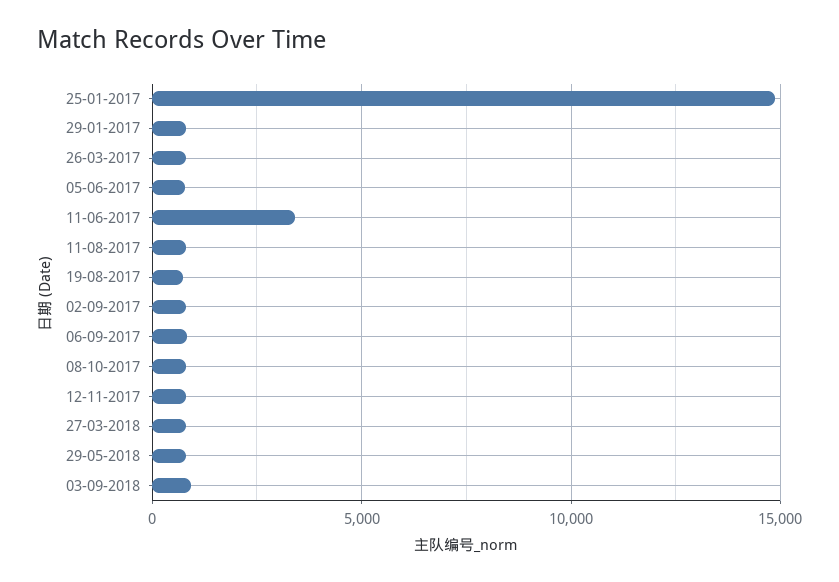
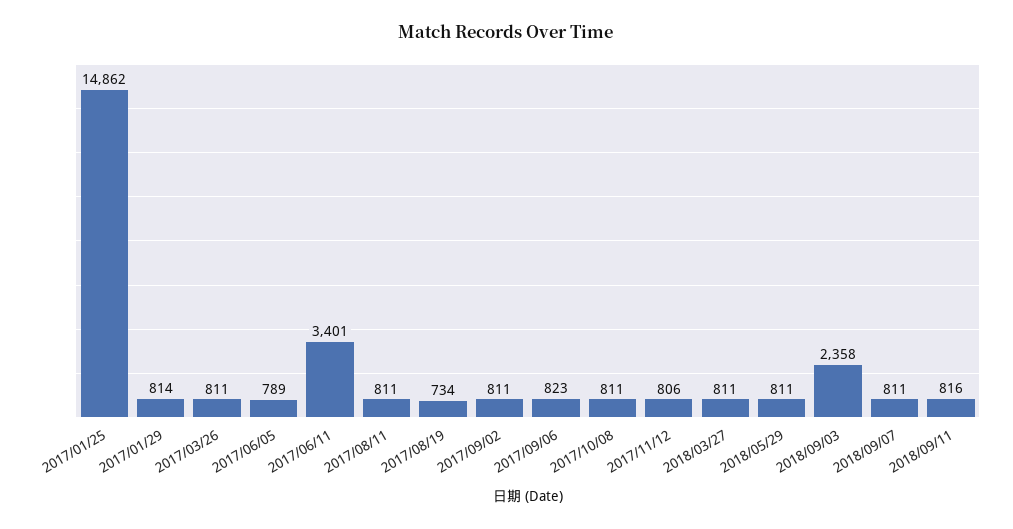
03-09-2018: 1000 -> 2358
2018/09/07: none -> 811
2018/09/11: none -> 816

